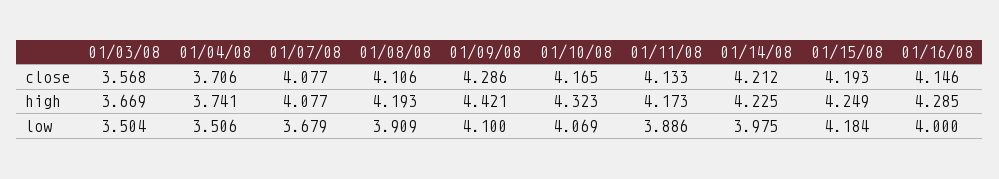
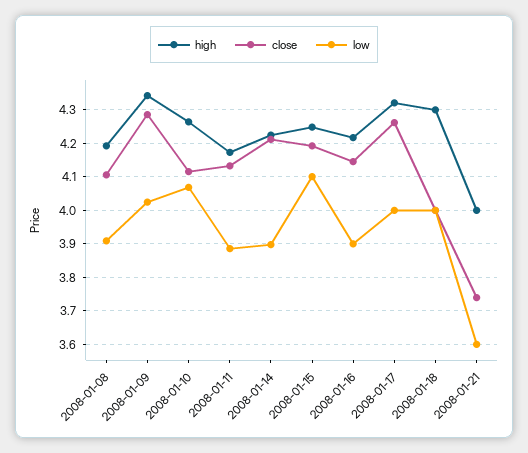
close, 01/03/08: 3.568 -> none
close, 01/04/08: 3.706 -> none
close, 01/07/08: 4.077 -> none
close, 01/10/08: 4.165 -> 4.12
high, 01/03/08: 3.669 -> none
high, 01/04/08: 3.741 -> none
high, 01/07/08: 4.077 -> none
high, 01/09/08: 4.421 -> 4.34
high, 01/10/08: 4.323 -> 4.26
high, 01/16/08: 4.285 -> 4.22
low, 01/03/08: 3.504 -> none
low, 01/04/08: 3.506 -> none
low, 01/07/08: 3.679 -> none
low, 01/09/08: 4.1 -> 4.02
low, 01/14/08: 3.975 -> 3.9
low, 01/15/08: 4.184 -> 4.1
low, 01/16/08: 4 -> 3.9
high, 2008-01-17: none -> 4.32
close, 2008-01-17: none -> 4.26
low, 2008-01-17: none -> 4
high, 2008-01-18: none -> 4.3
close, 2008-01-18: none -> 4
low, 2008-01-18: none -> 4
high, 2008-01-21: none -> 4
close, 2008-01-21: none -> 3.74
low, 2008-01-21: none -> 3.6

